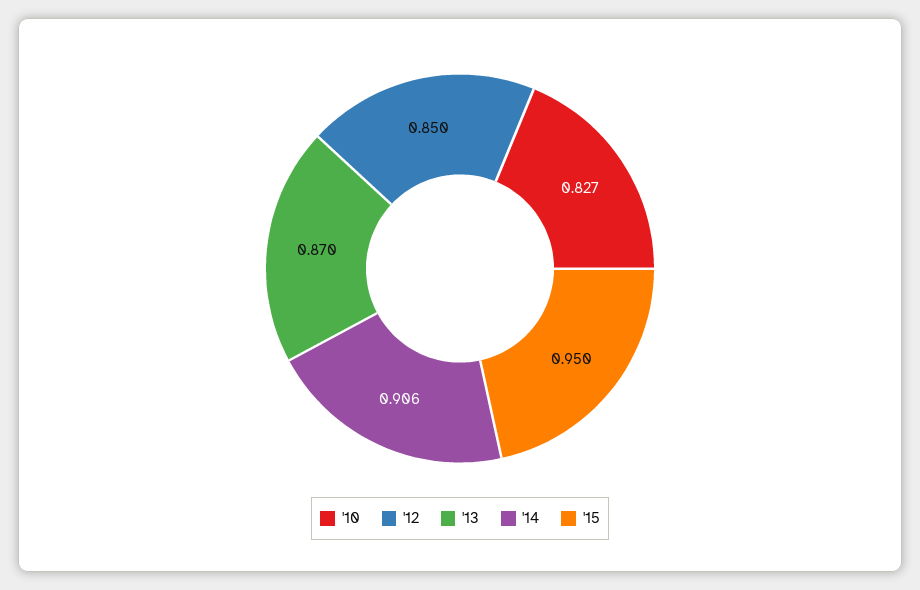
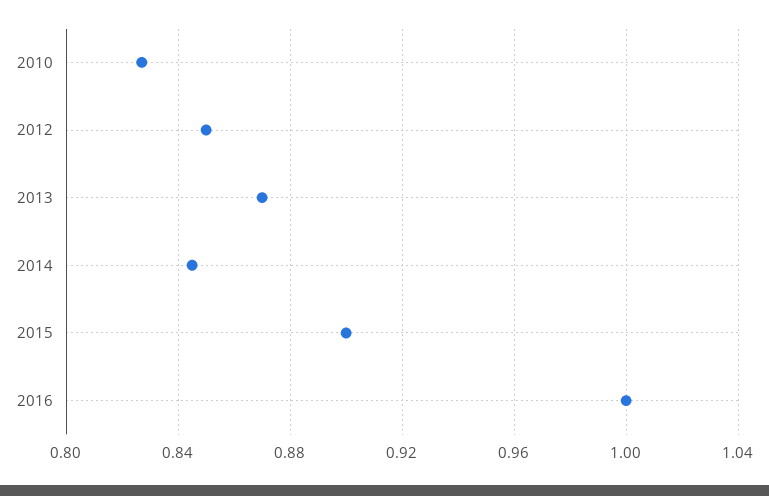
'14: 0.906 -> 0.845
'15: 0.95 -> 0.9
2016: none -> 1

